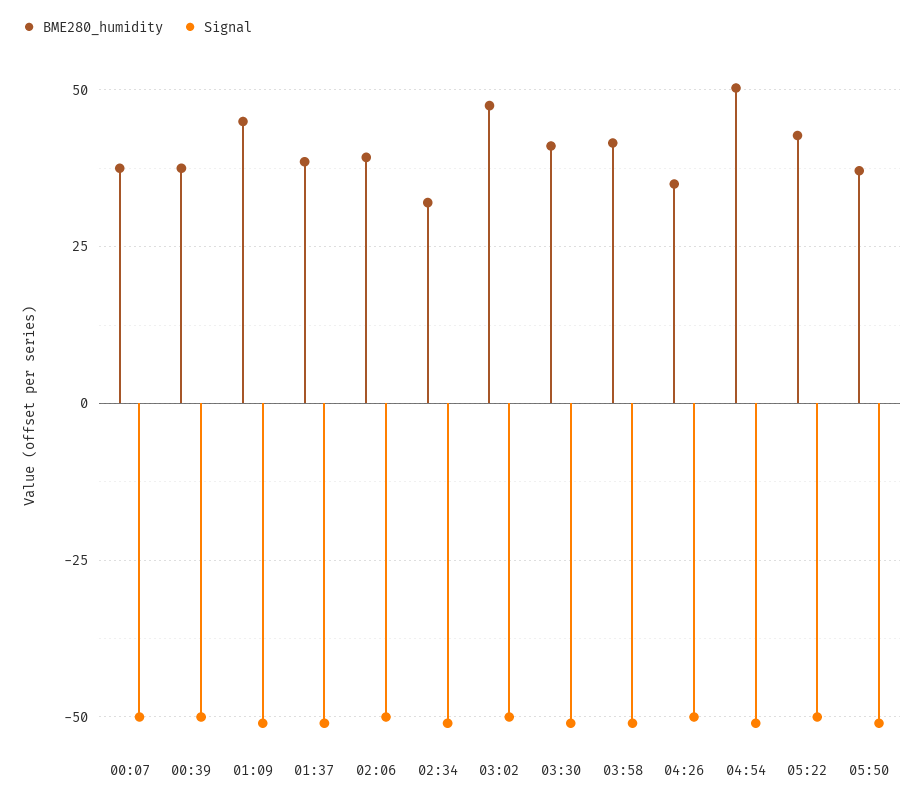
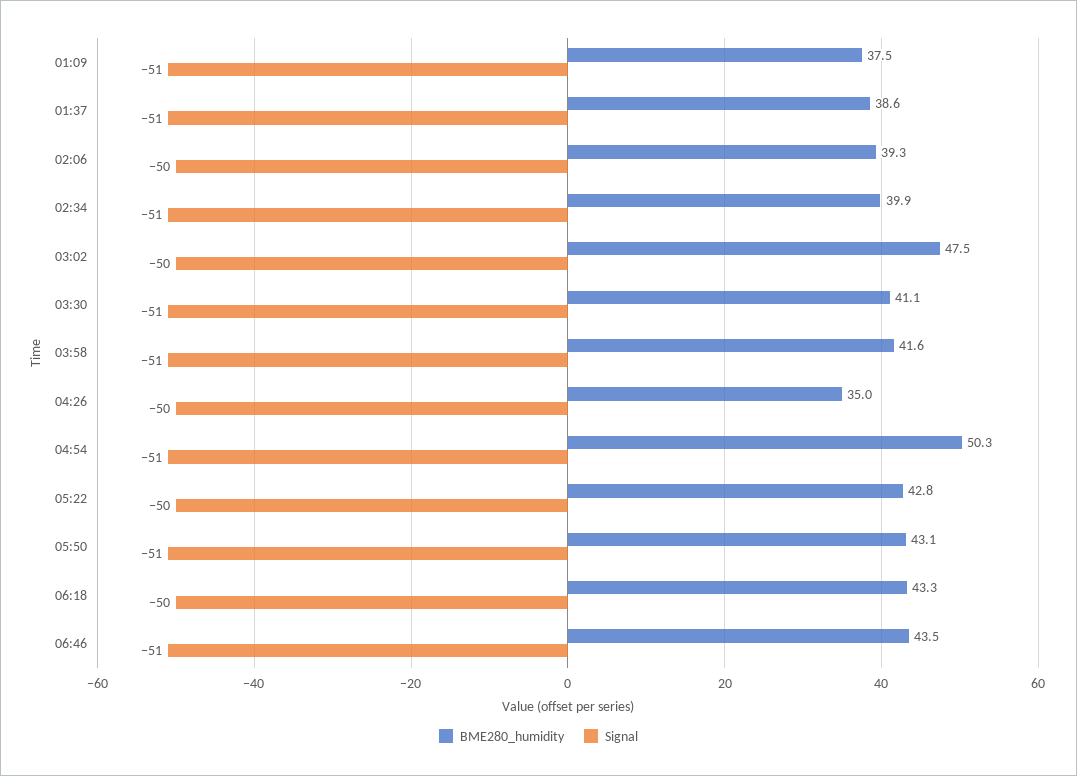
BME280_humidity, 00:07: 37.5 -> none
Signal, 00:07: -50 -> none
BME280_humidity, 00:39: 37.5 -> none
Signal, 00:39: -50 -> none
BME280_humidity, 01:09: 45 -> 37.5
BME280_humidity, 02:34: 32.5 -> 39.9
BME280_humidity, 05:50: 37.5 -> 43.1
BME280_humidity, 06:18: none -> 43.3
Signal, 06:18: none -> -50
BME280_humidity, 06:46: none -> 43.5
Signal, 06:46: none -> -51

